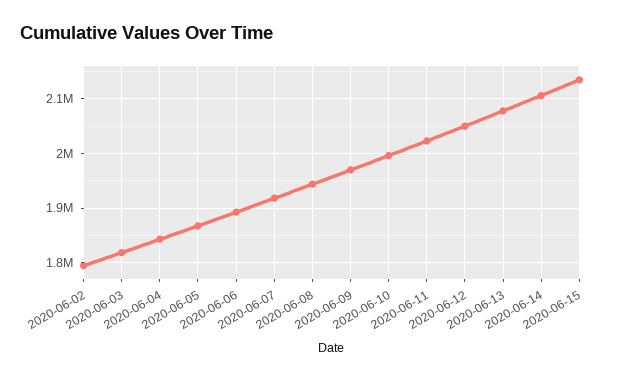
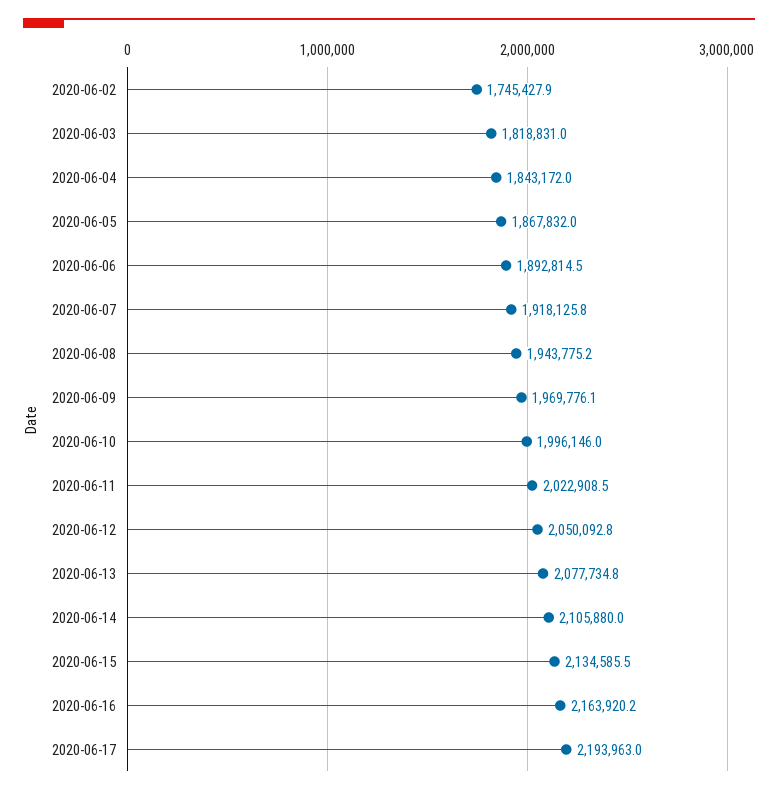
2020-06-02: 1800000 -> 1745427.9
2020-06-16: none -> 2163920.2
2020-06-17: none -> 2193963

